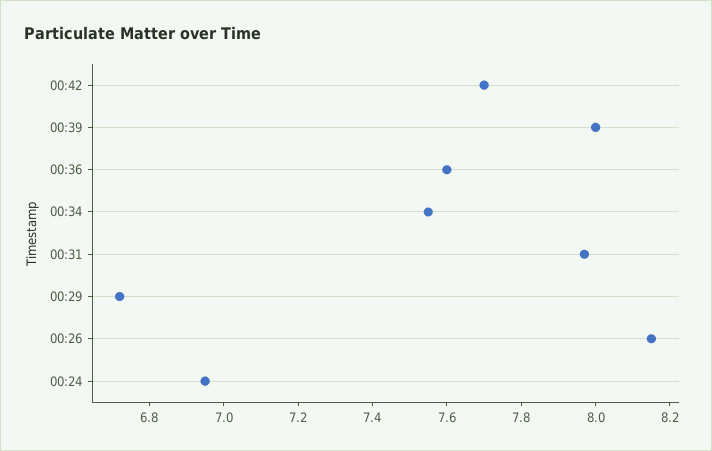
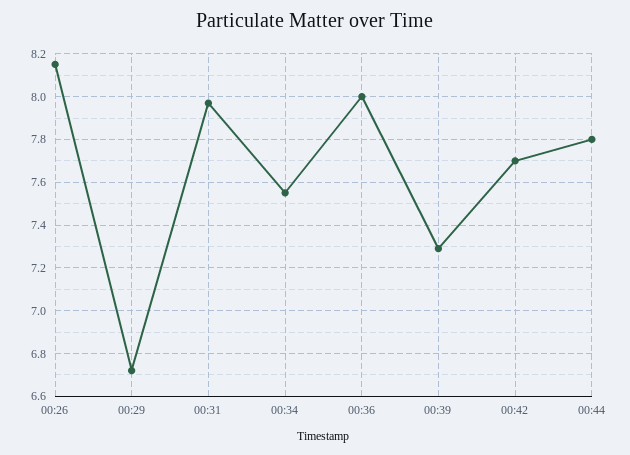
00:39: 8 -> 7.3
00:36: 7.6 -> 8
00:24: 6.95 -> none
00:44: none -> 7.8

